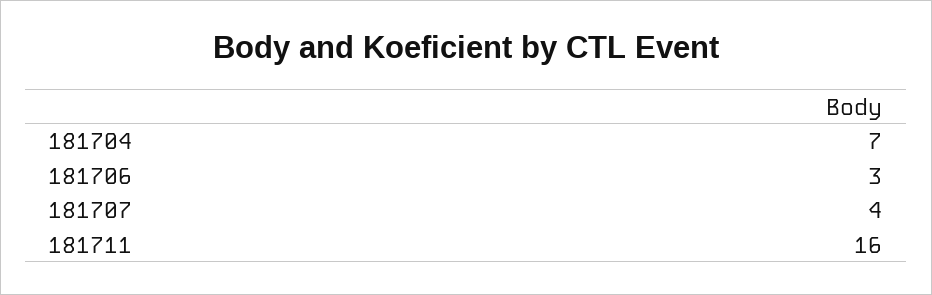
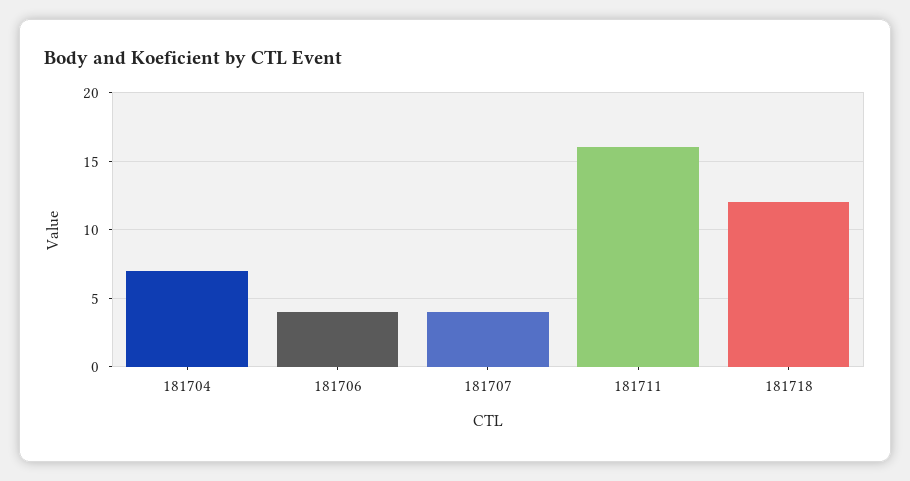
181706: 3 -> 4
181718: none -> 12

